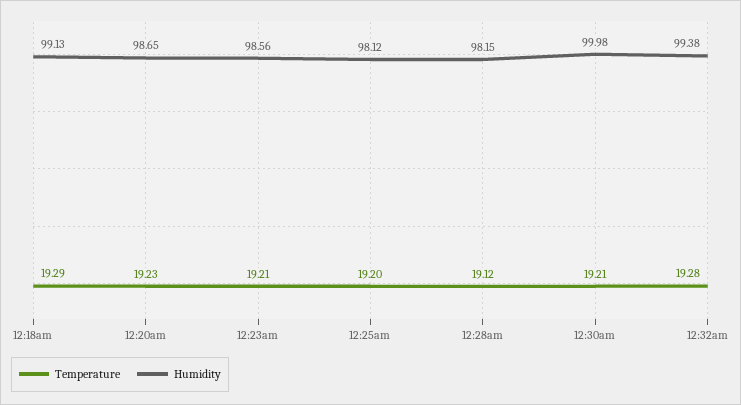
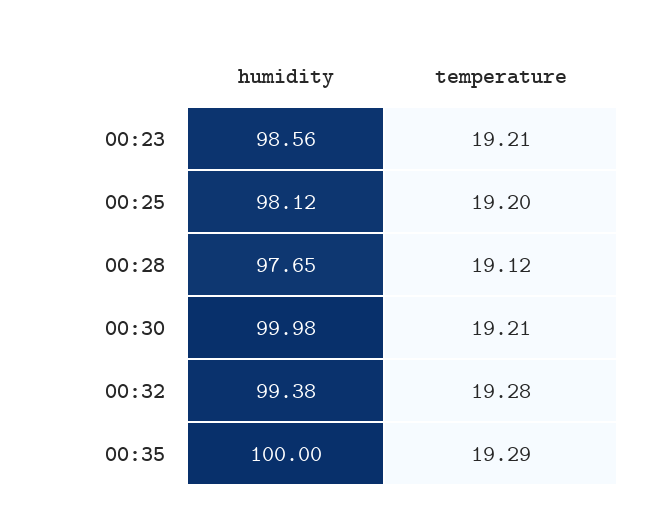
Temperature, 12:18am: 19.29 -> none
Humidity, 12:18am: 99.13 -> none
Temperature, 12:20am: 19.23 -> none
Humidity, 12:20am: 98.65 -> none
Humidity, 12:28am: 98.15 -> 97.65
Humidity, 00:35: none -> 100
Temperature, 00:35: none -> 19.29

